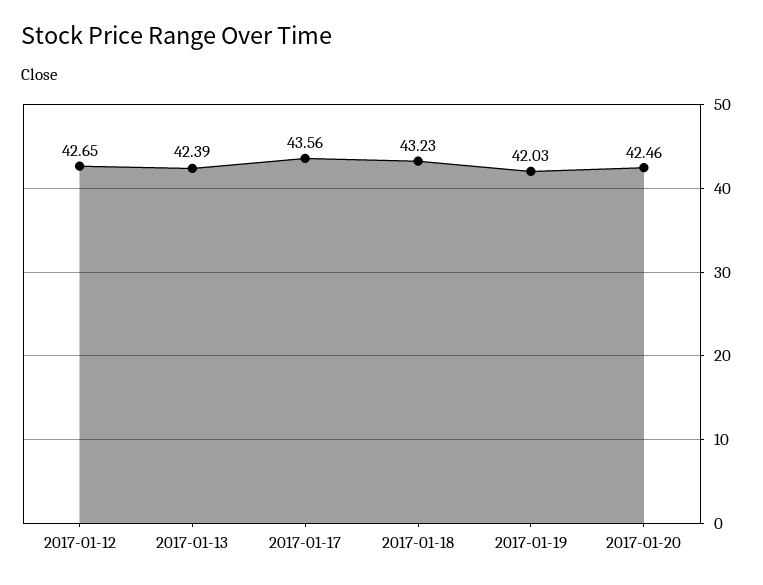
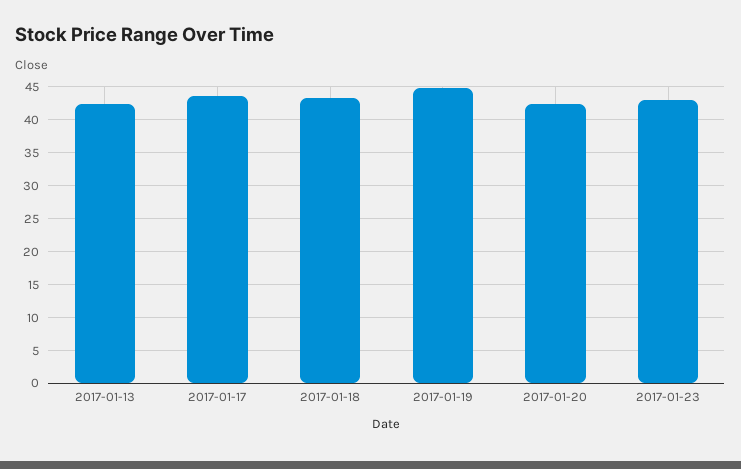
2017-01-12: 42.65 -> none
2017-01-19: 42.03 -> 45
2017-01-23: none -> 43

